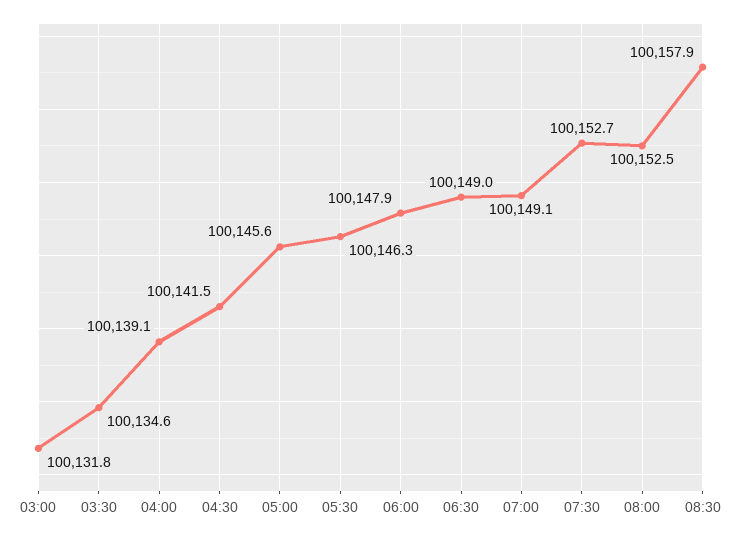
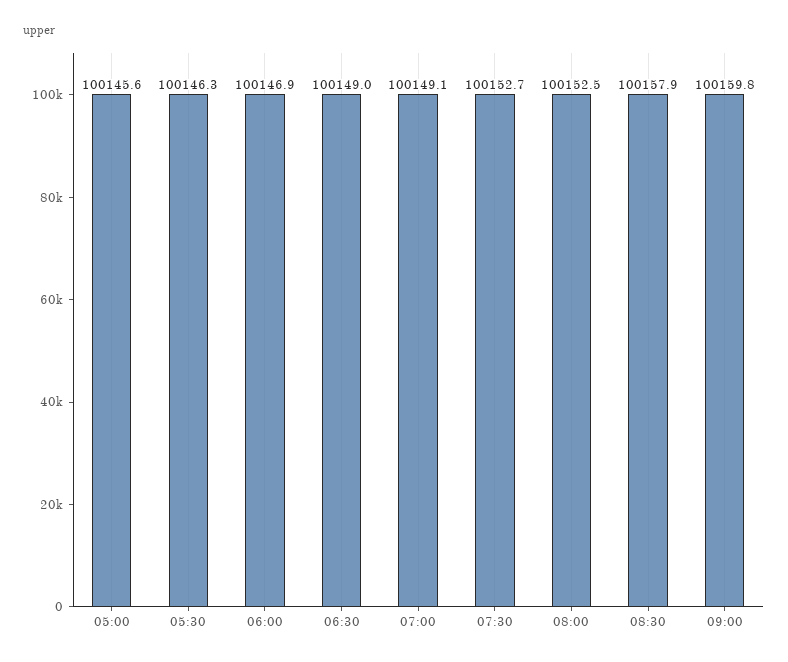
03:00: 100131.8 -> none
03:30: 100134.6 -> none
04:00: 100139.1 -> none
04:30: 100141.5 -> none
06:00: 100147.9 -> 100146.9
09:00: none -> 100159.8

